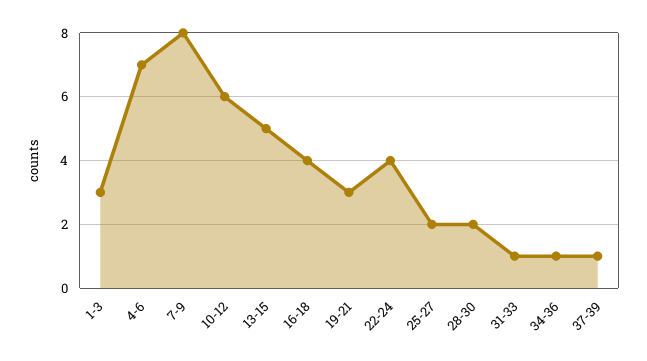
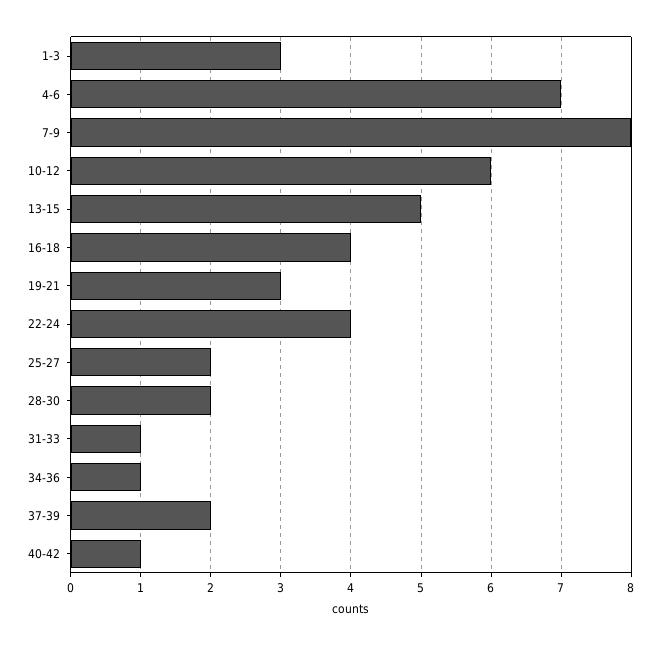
37-39: 1 -> 2
40-42: none -> 1

